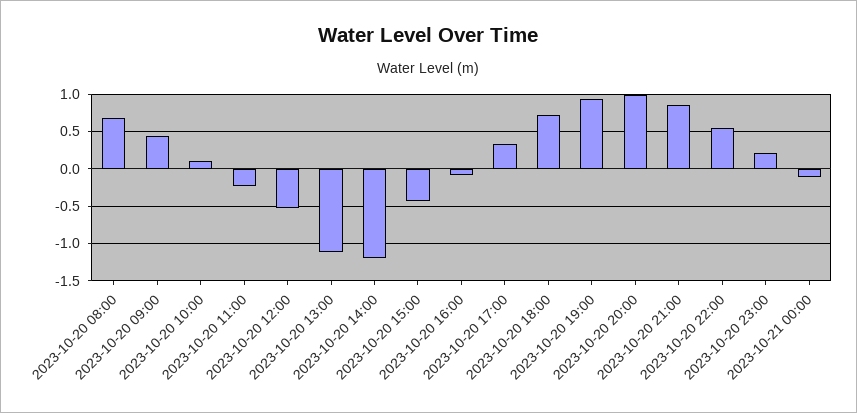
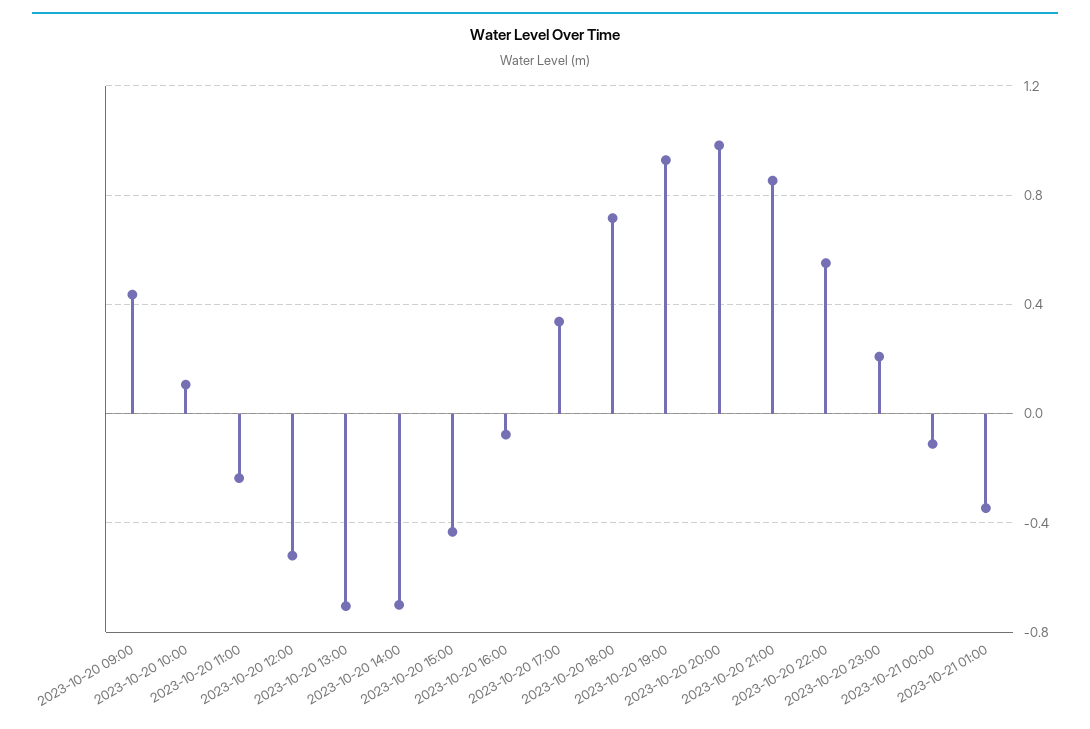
2023-10-20 08:00: 0.7 -> none
2023-10-20 13:00: -1.1 -> -0.7
2023-10-20 14:00: -1.2 -> -0.7
2023-10-21 01:00: none -> -0.35

